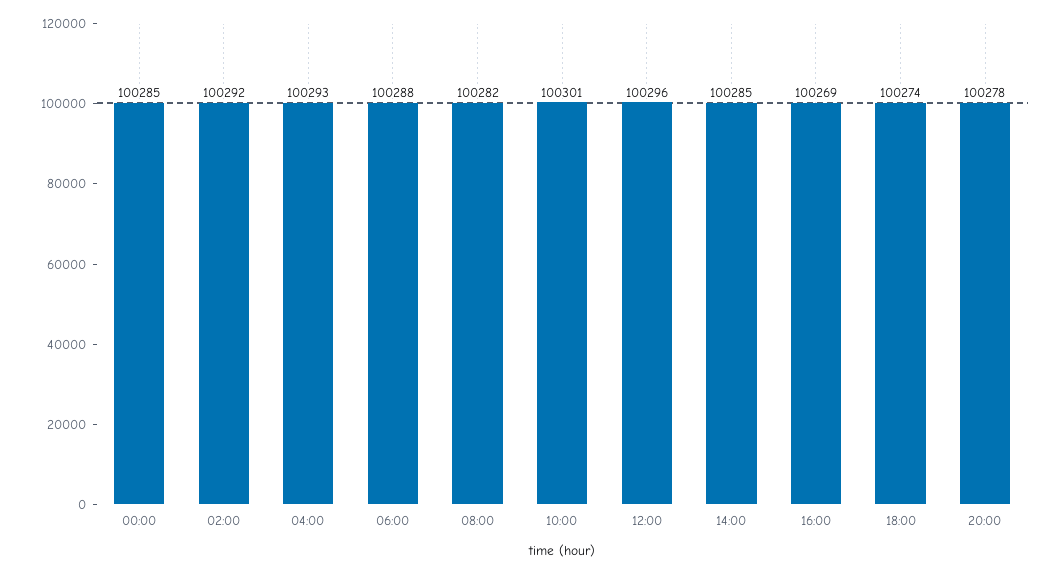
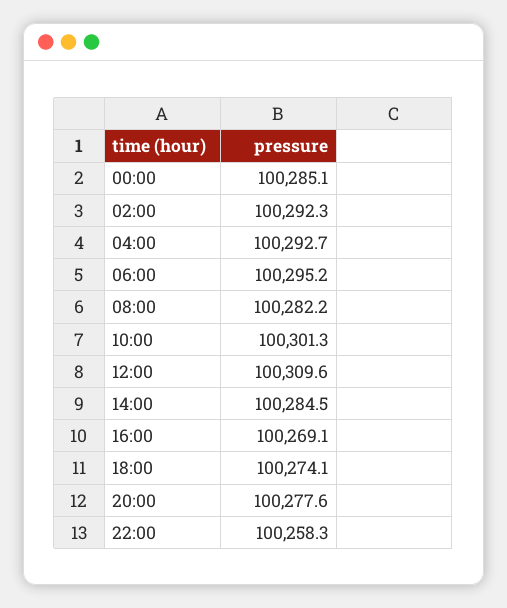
06:00: 100288 -> 100295.2
12:00: 100296 -> 100309.6
22:00: none -> 100258.3

